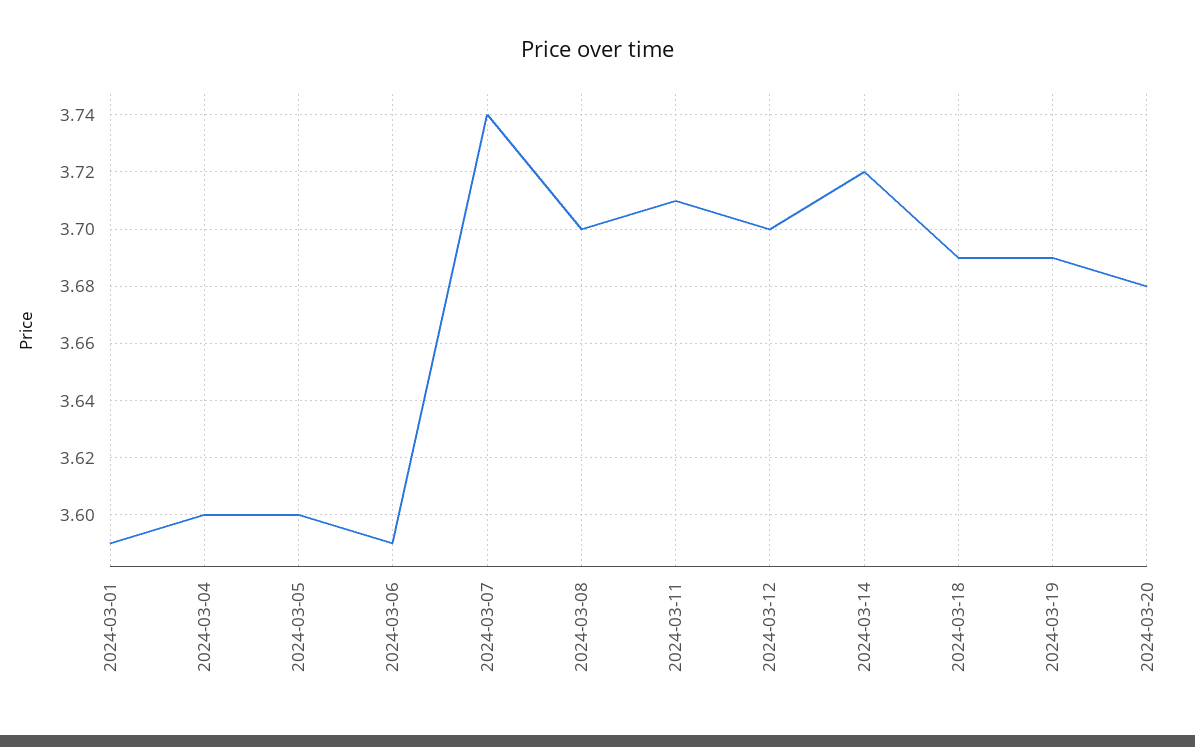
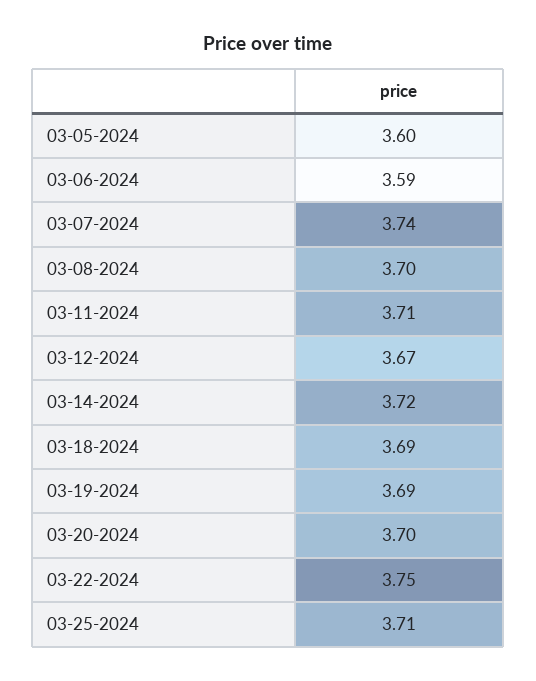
2024-03-01: 3.59 -> none
2024-03-04: 3.6 -> none
2024-03-12: 3.7 -> 3.67
2024-03-20: 3.68 -> 3.7
03-22-2024: none -> 3.75
03-25-2024: none -> 3.71

